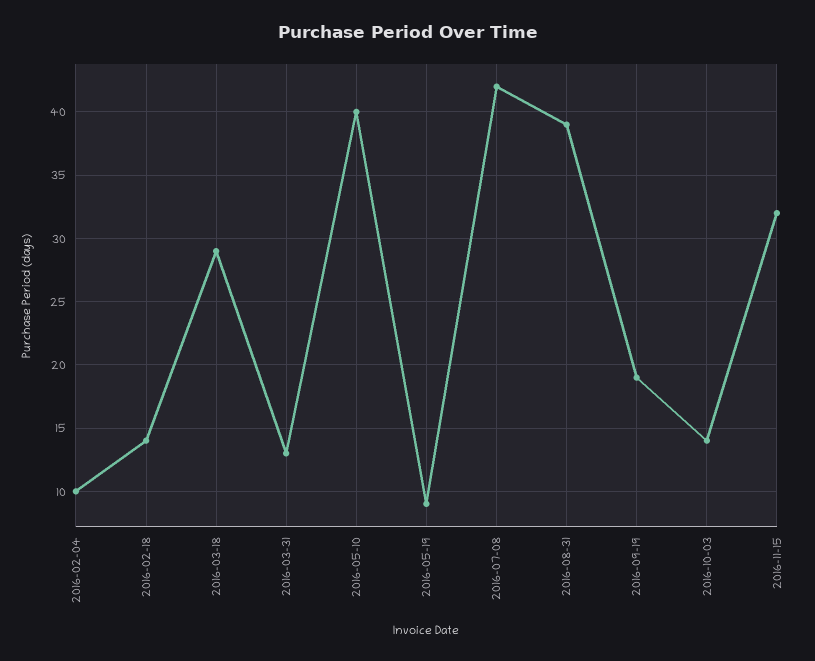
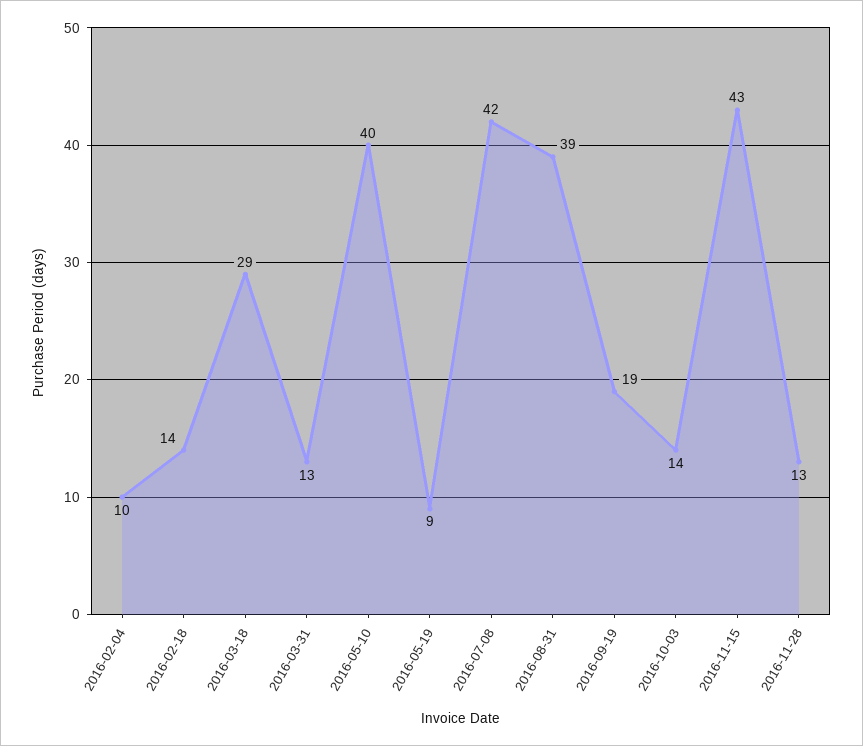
2016-11-15: 32 -> 43
2016-11-28: none -> 13

